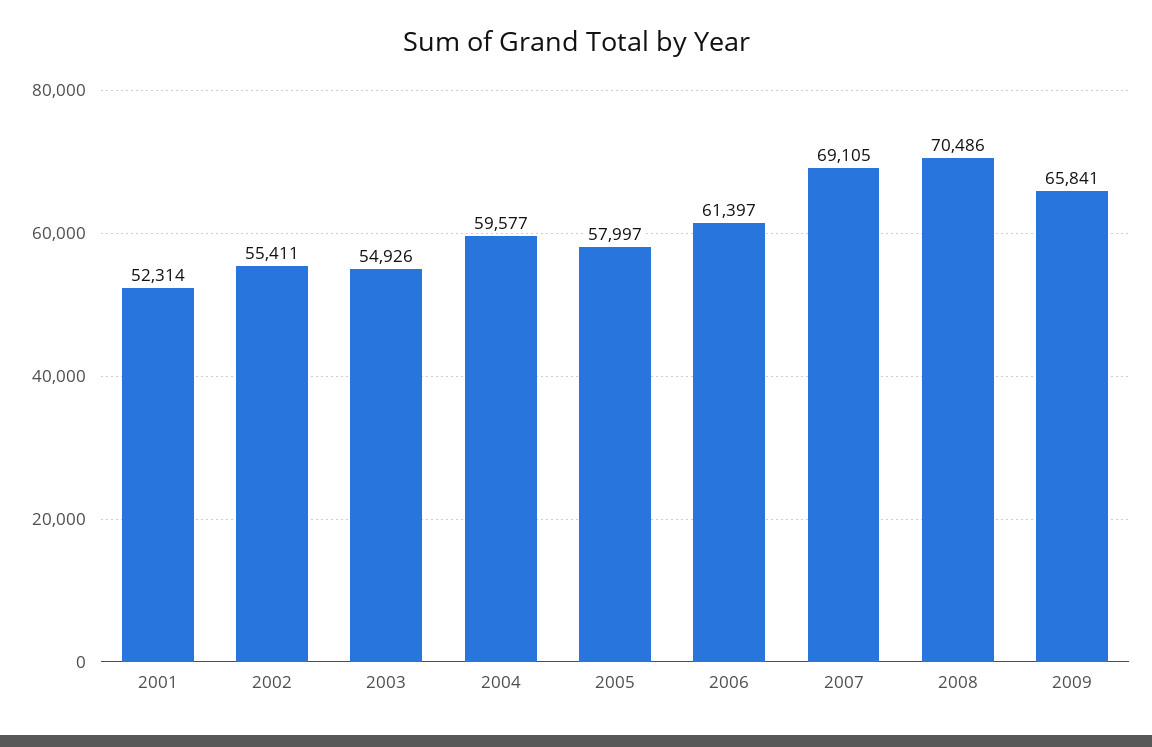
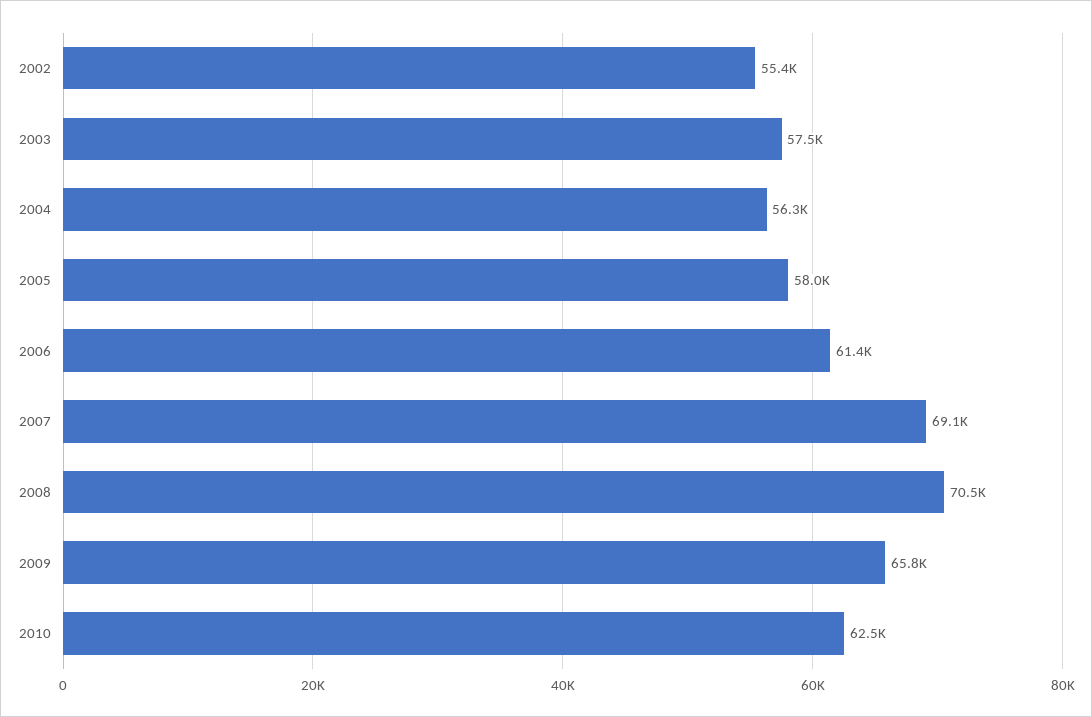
2001: 52314 -> none
2003: 54926 -> 57500
2004: 59577 -> 56300
2010: none -> 62500

